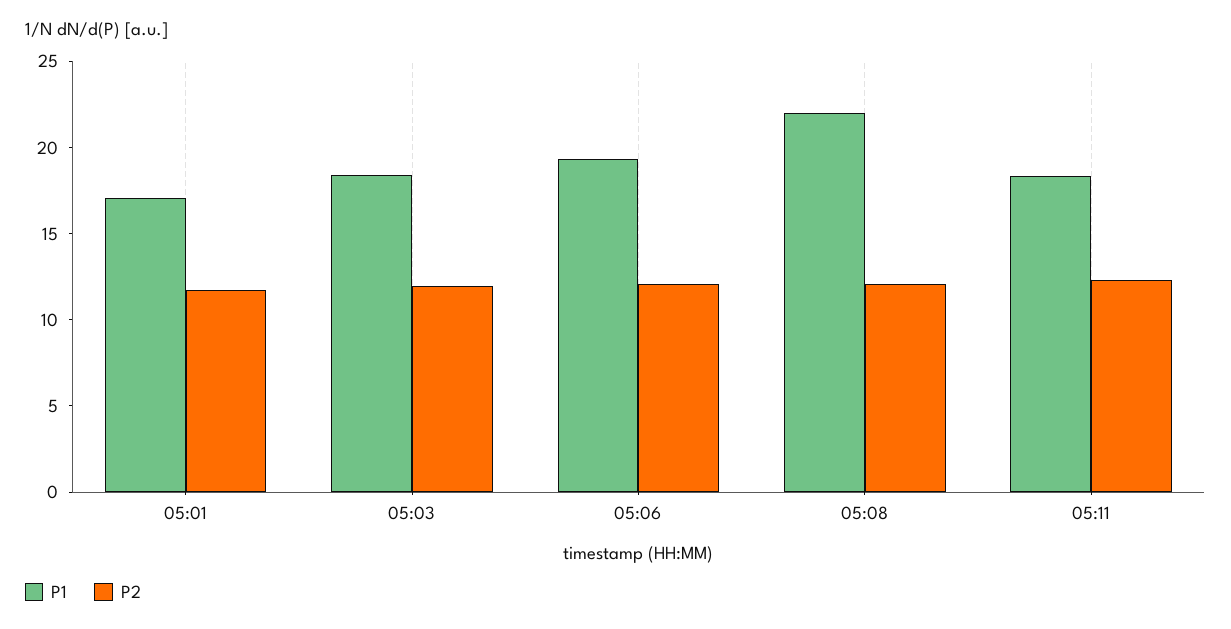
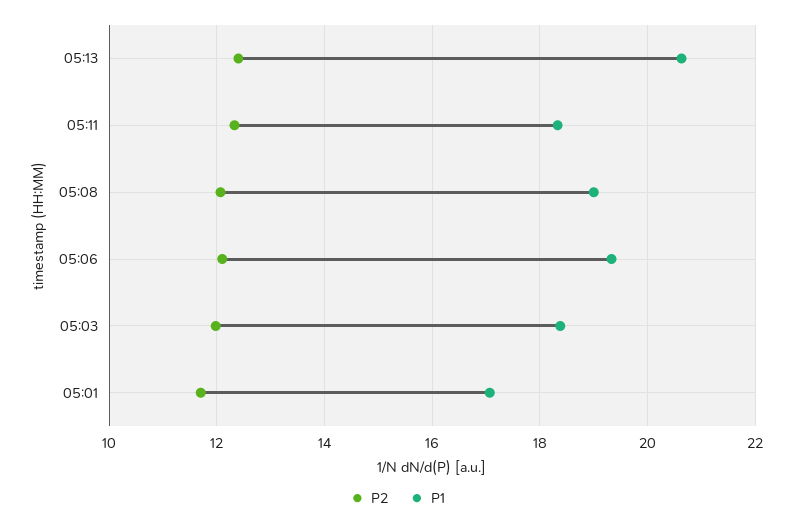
P1, 05:08: 22 -> 19
P2, 05:13: none -> 12.4
P1, 05:13: none -> 20.6

